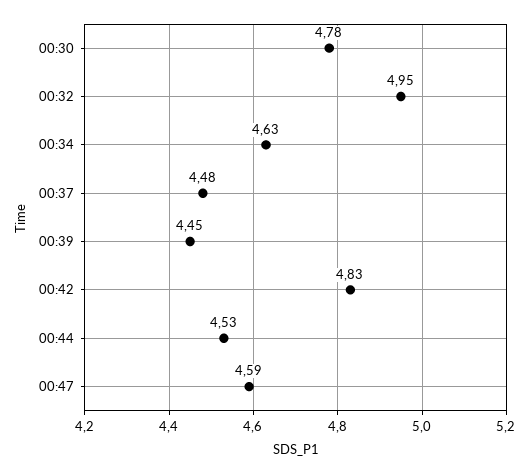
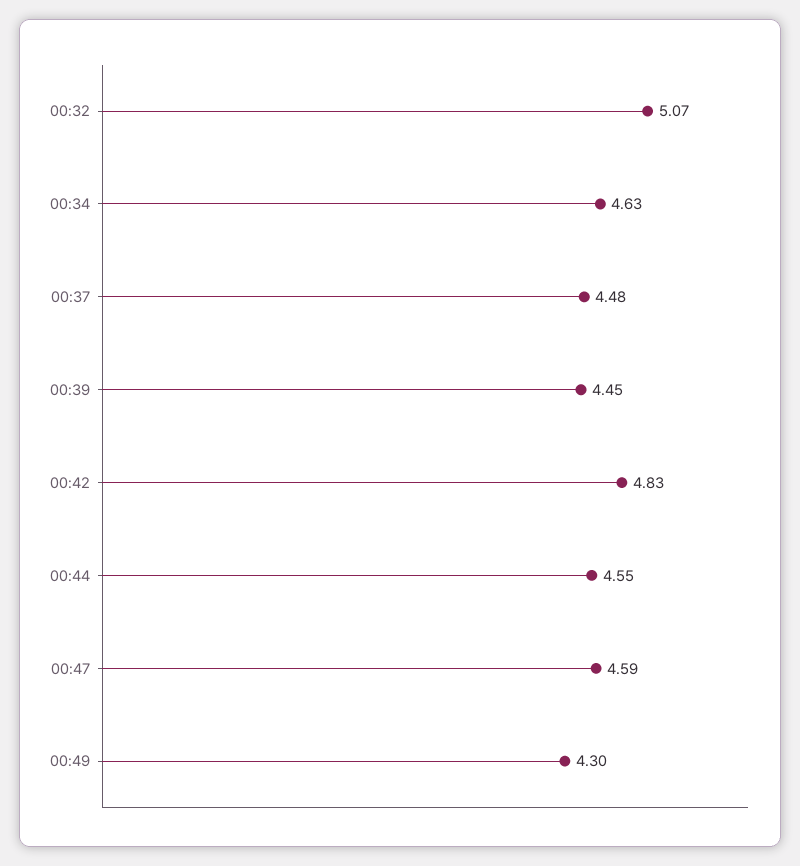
00:30: 4.78 -> none
00:32: 4.95 -> 5.07
00:44: 4.53 -> 4.55
00:49: none -> 4.3

